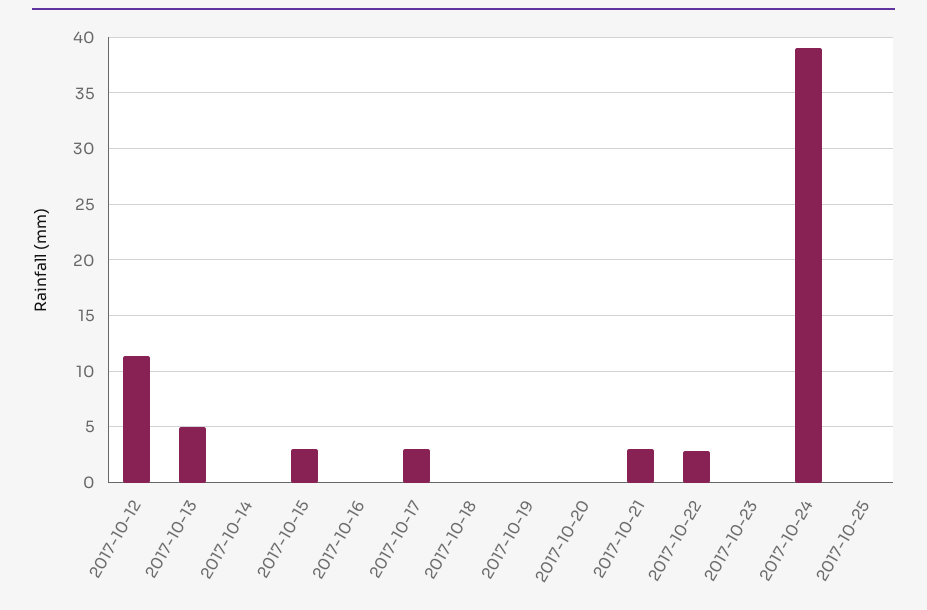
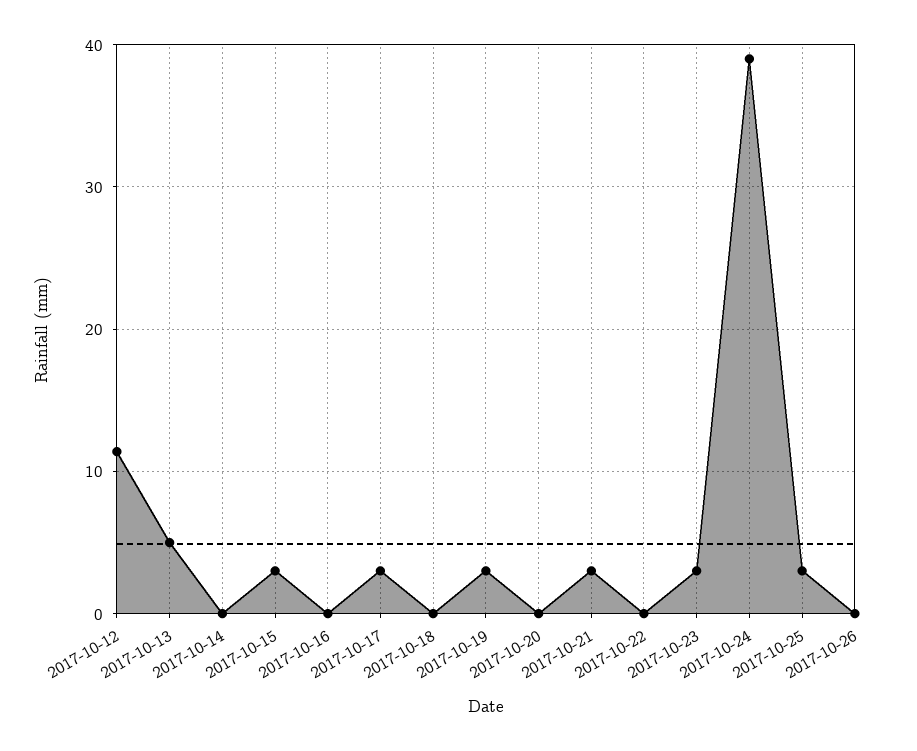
2017-10-19: 0 -> 3
2017-10-22: 3 -> 0
2017-10-23: 0 -> 3
2017-10-25: 0 -> 3
2017-10-26: none -> 0

